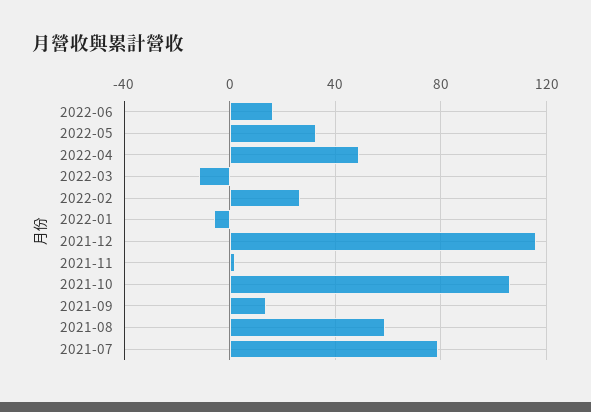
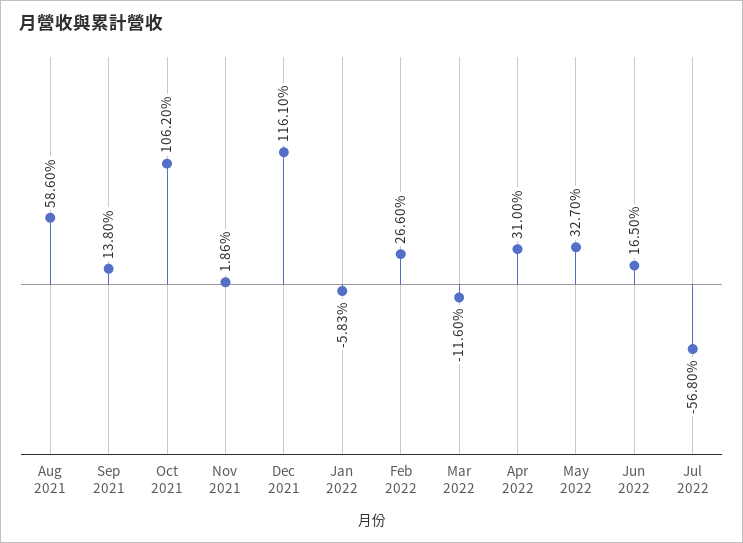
2022-04: 50 -> 31
2021-07: 80 -> none
Jul 2022: none -> -56.8

